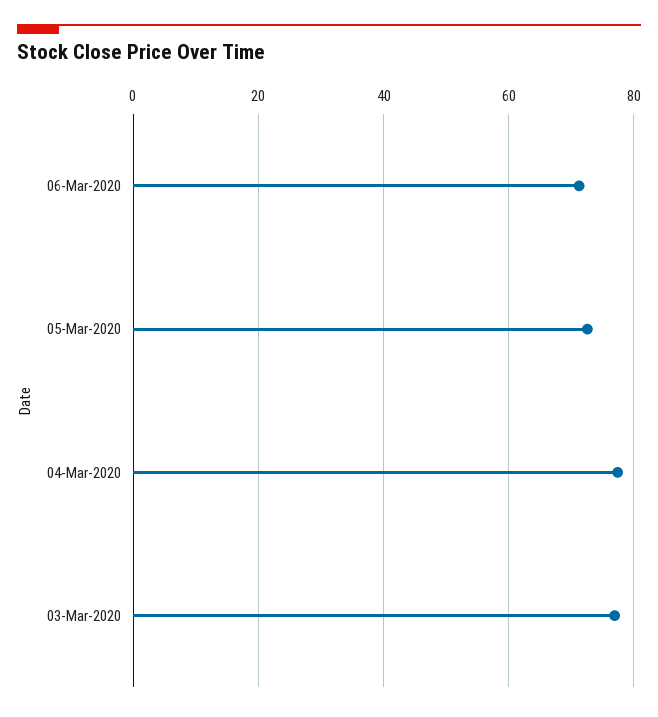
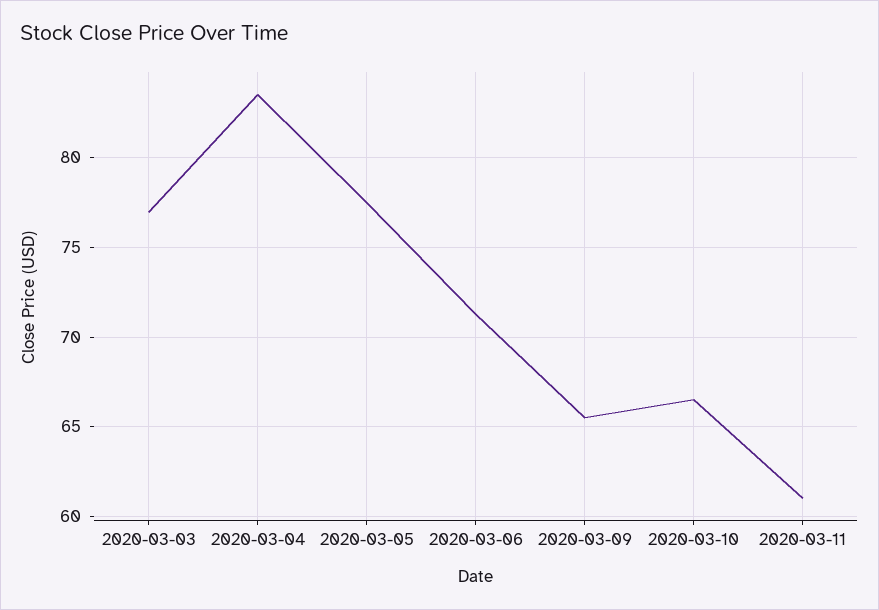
05-Mar-2020: 72 -> 77.5
04-Mar-2020: 78 -> 83.5
2020-03-09: none -> 65.5
2020-03-10: none -> 66.5
2020-03-11: none -> 61

